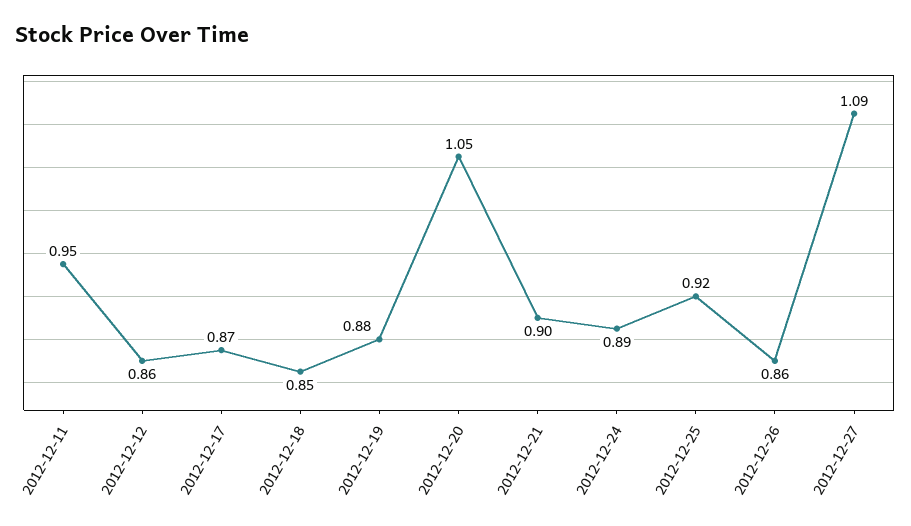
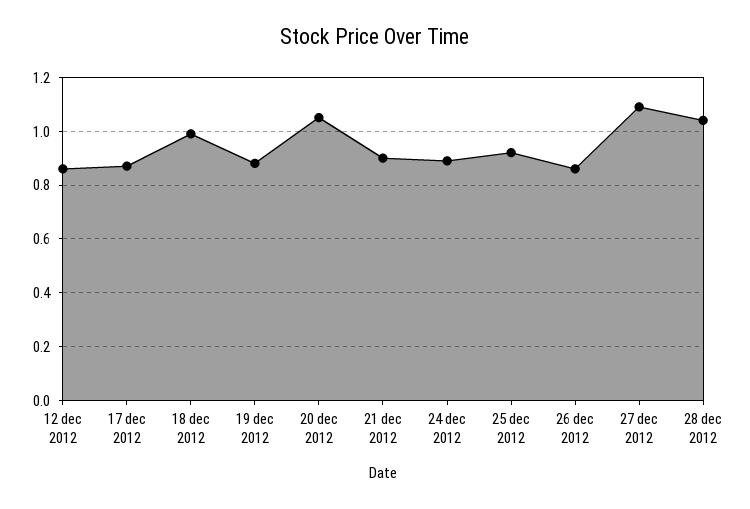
2012-12-11: 0.95 -> none
2012-12-18: 0.85 -> 1
28 dec 2012: none -> 1.05

